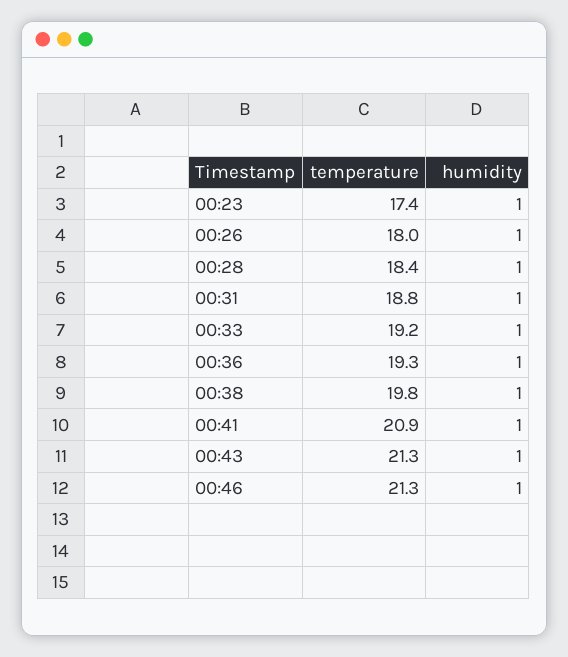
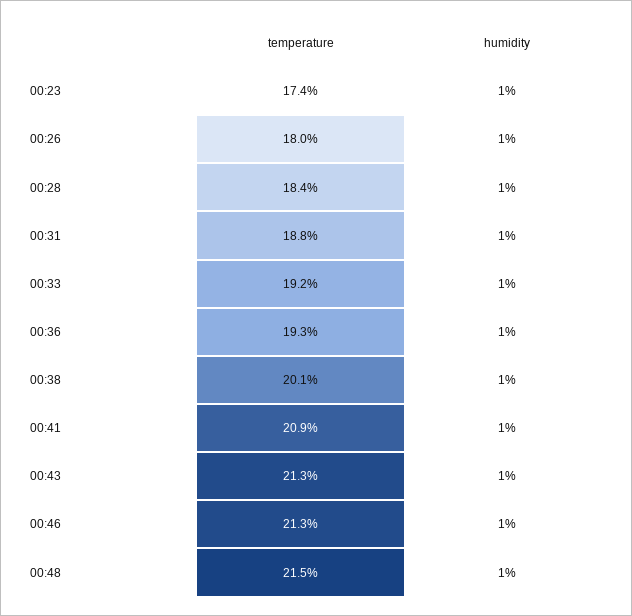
temperature, 00:38: 19.8 -> 20.1
temperature, 00:48: none -> 21.5
humidity, 00:48: none -> 1

